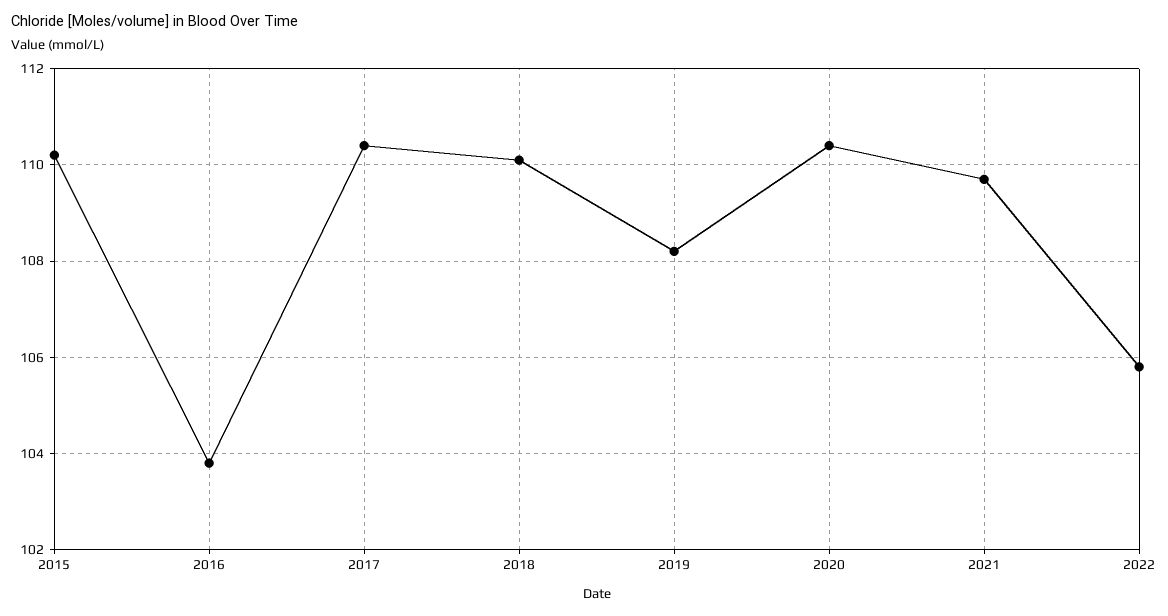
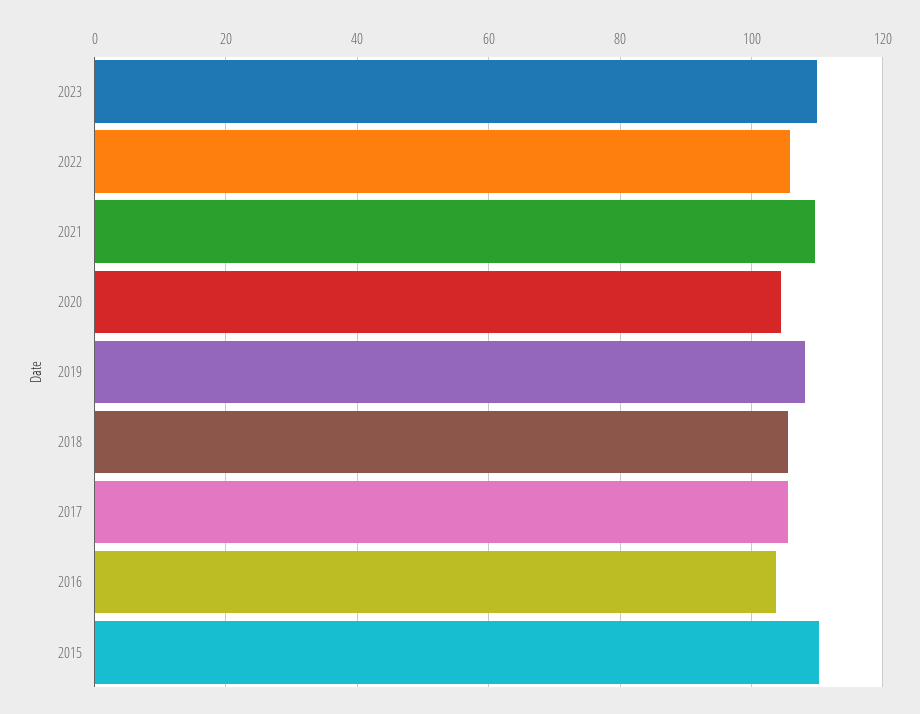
2017: 110.5 -> 106
2018: 110 -> 106
2020: 110.5 -> 104
2023: none -> 110

